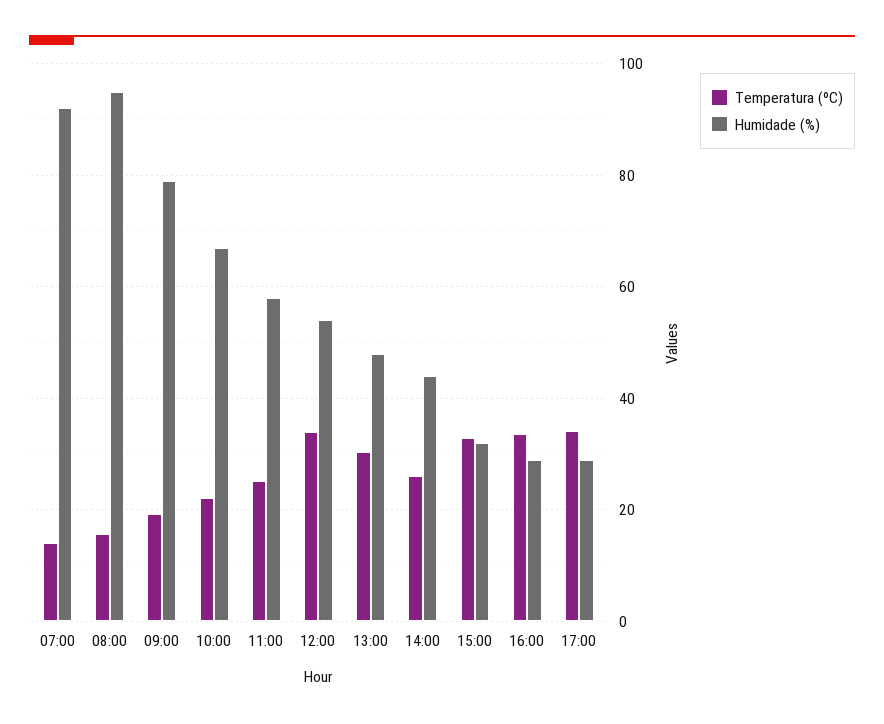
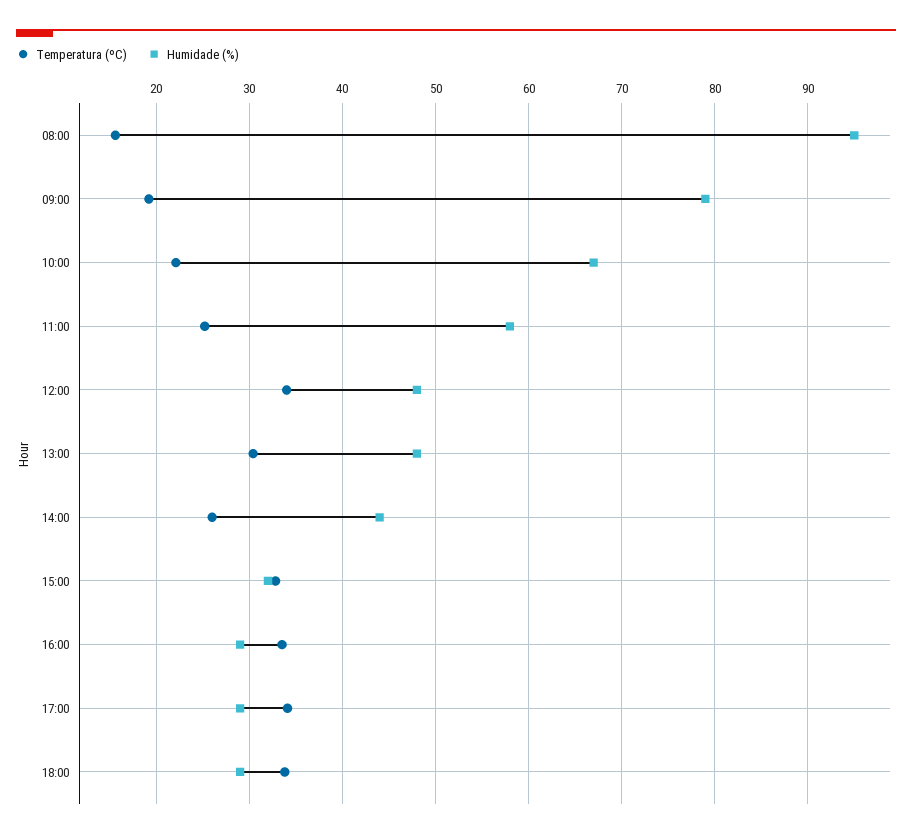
Temperatura (ºC), 07:00: 14 -> none
Humidade (%), 07:00: 92 -> none
Humidade (%), 12:00: 54 -> 48
Temperatura (ºC), 18:00: none -> 34
Humidade (%), 18:00: none -> 29

